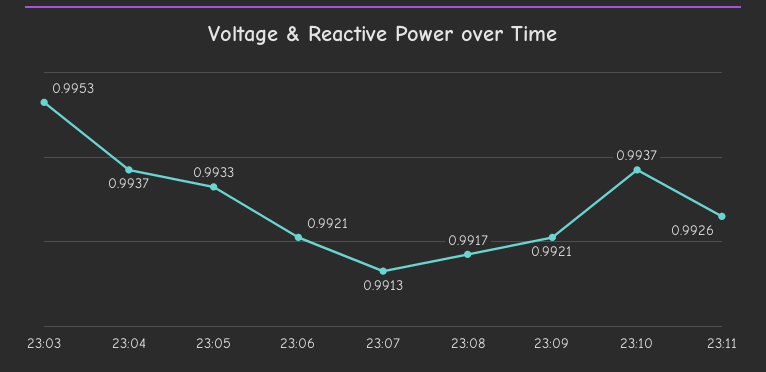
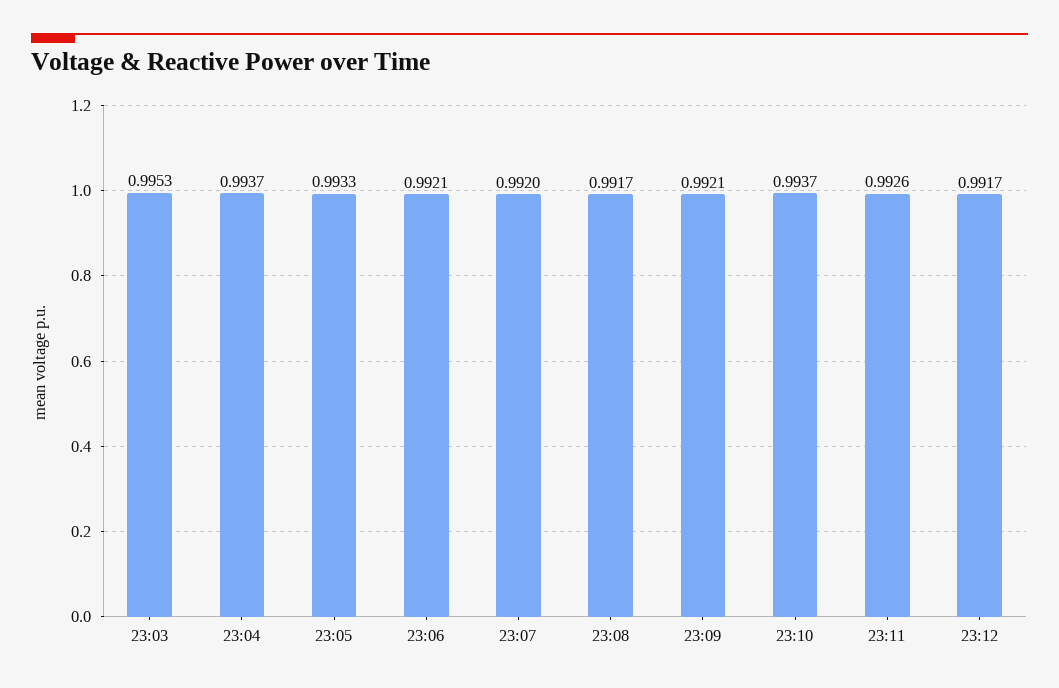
23:07: 0.9913 -> 0.992
23:12: none -> 0.9917

